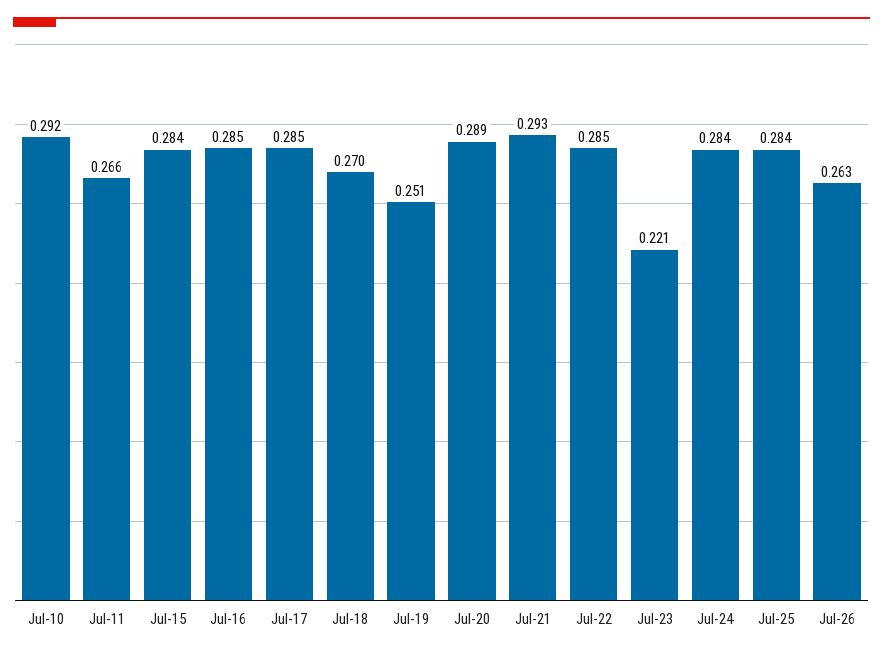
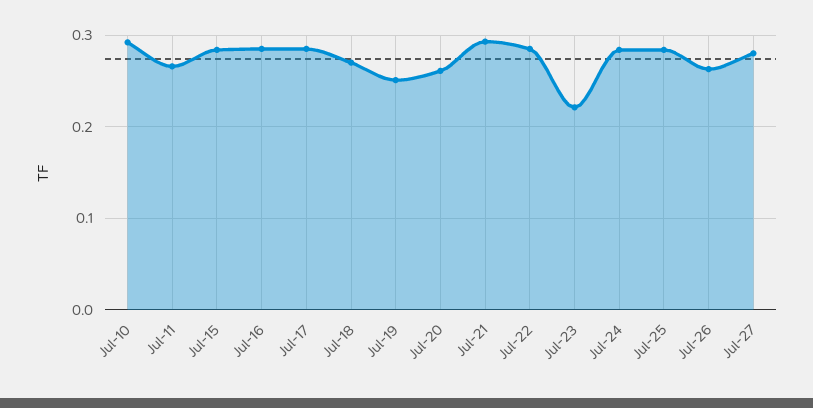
Jul-20: 0.289 -> 0.26
Jul-27: none -> 0.28

